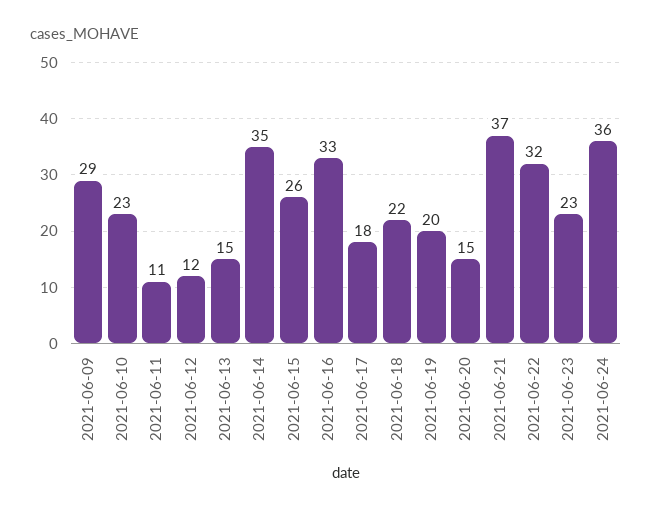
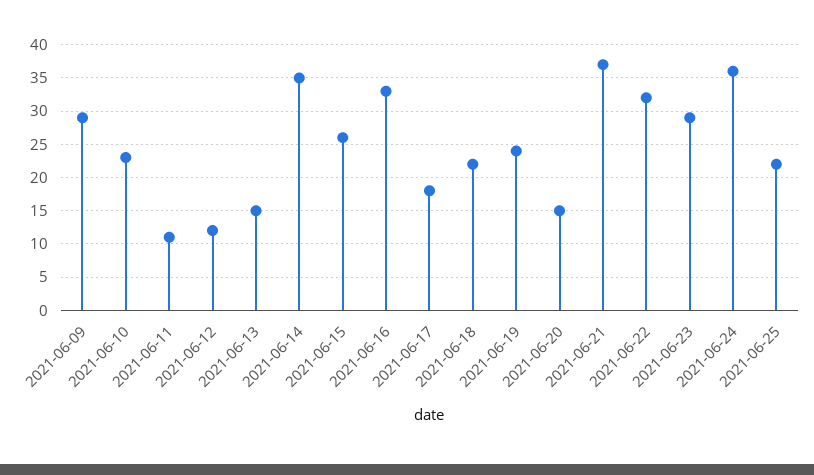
2021-06-19: 20 -> 24
2021-06-23: 23 -> 29
2021-06-25: none -> 22

